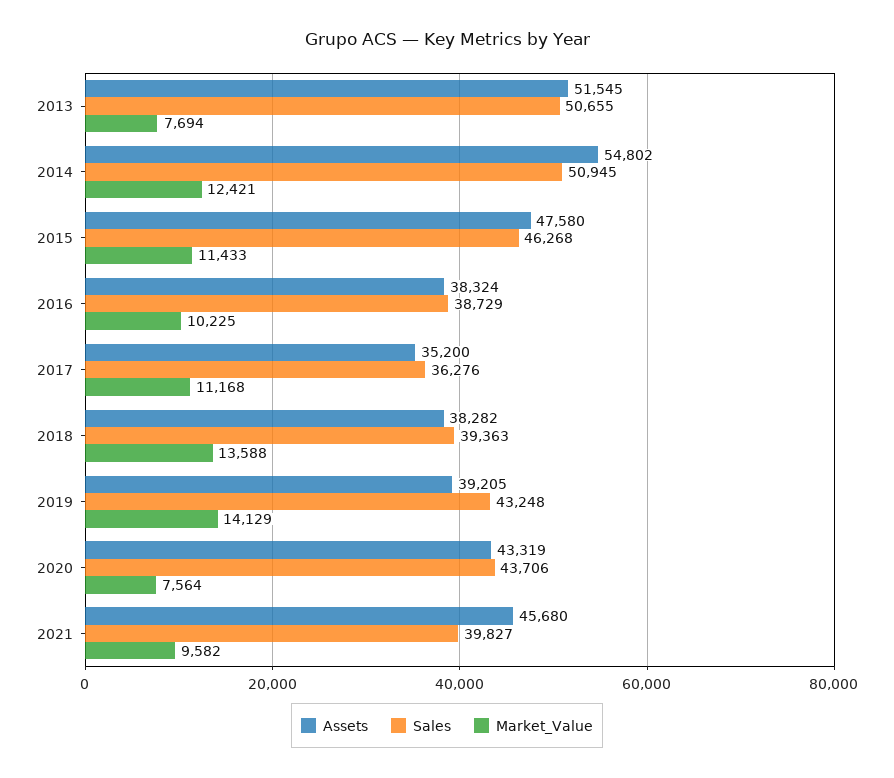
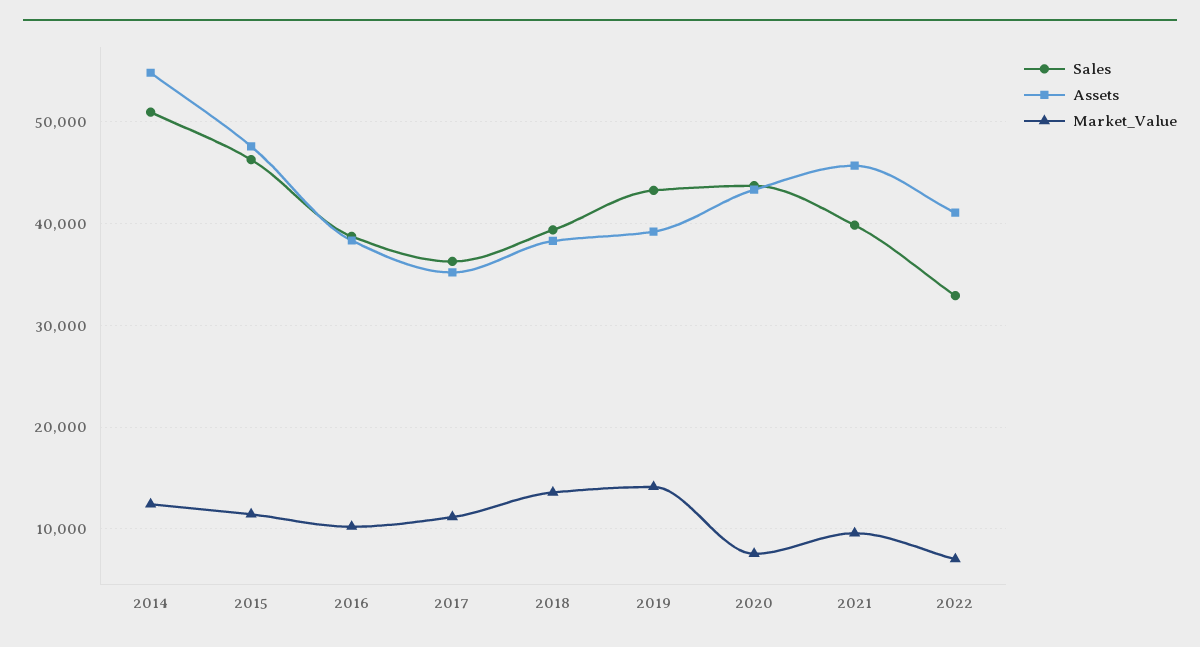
Assets, 2013: 51545 -> none
Sales, 2013: 50655 -> none
Market_Value, 2013: 7694 -> none
Sales, 2022: none -> 33000
Assets, 2022: none -> 41000
Market_Value, 2022: none -> 7000

